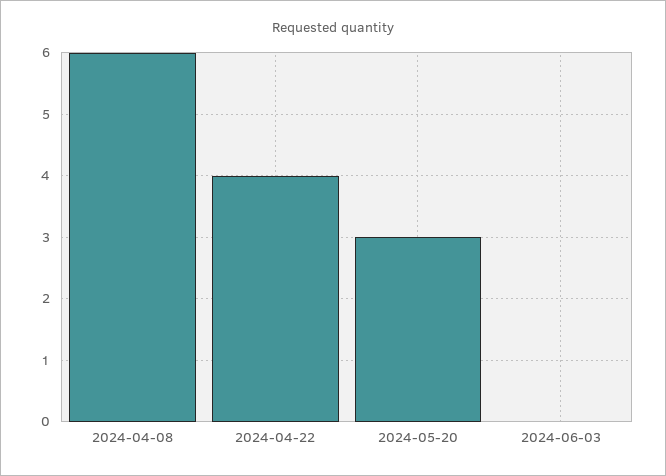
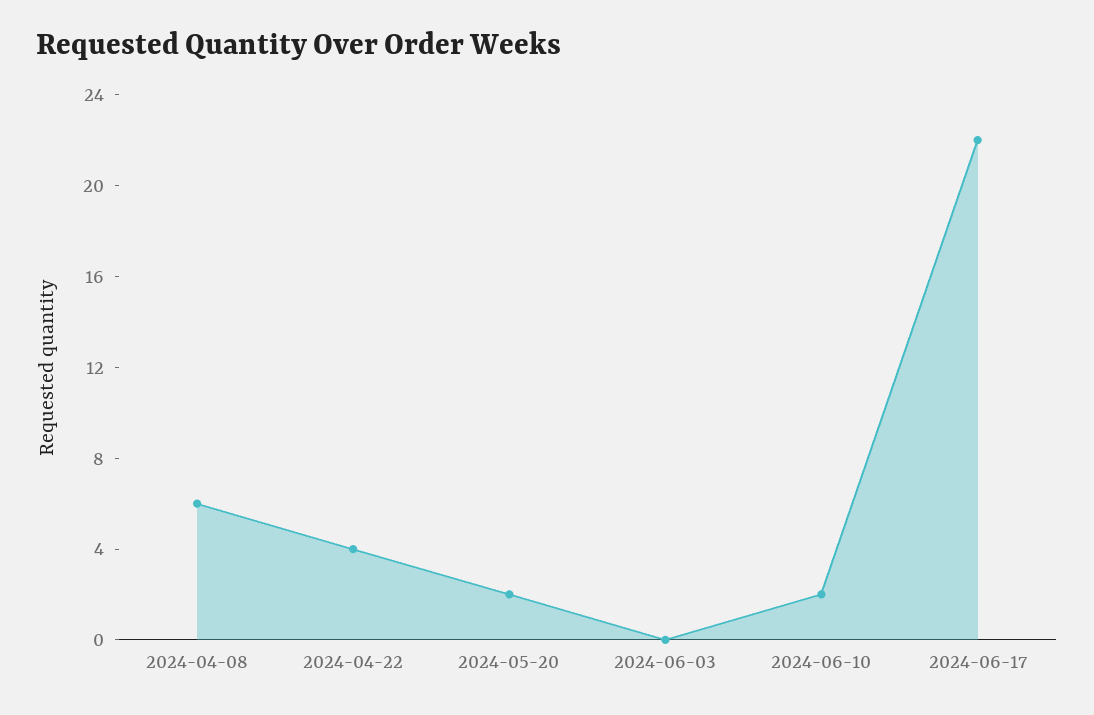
2024-05-20: 3 -> 2
2024-06-10: none -> 2
2024-06-17: none -> 22

